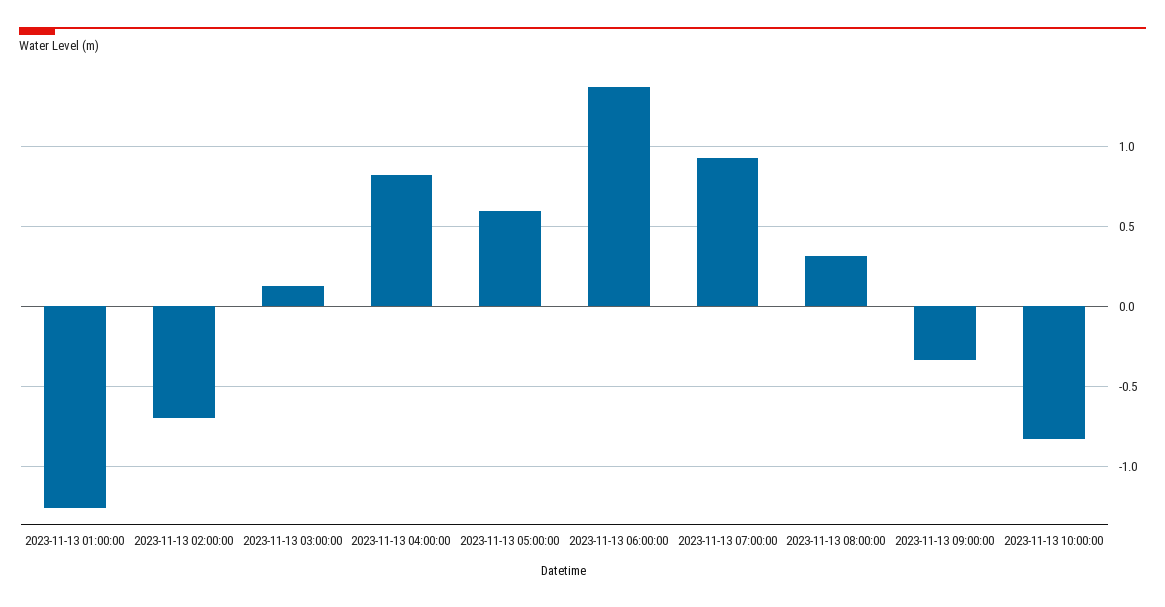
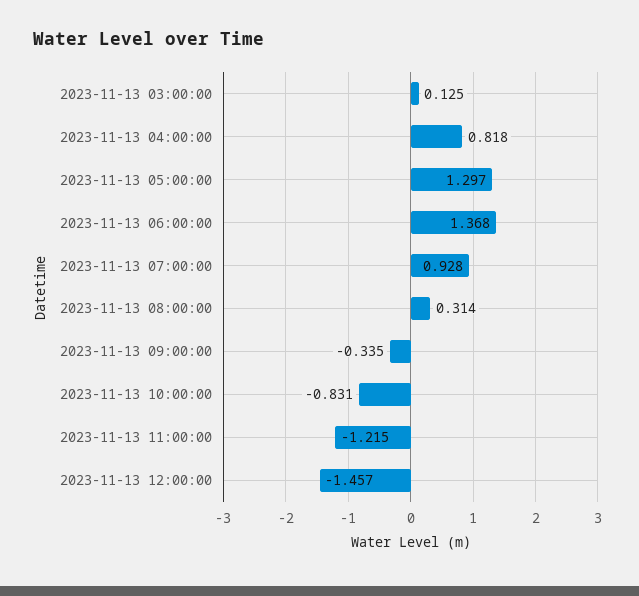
2023-11-13 01:00:00: -1.25 -> none
2023-11-13 02:00:00: -0.7 -> none
2023-11-13 05:00:00: 0.6 -> 1.297
2023-11-13 11:00:00: none -> -1.215
2023-11-13 12:00:00: none -> -1.457

